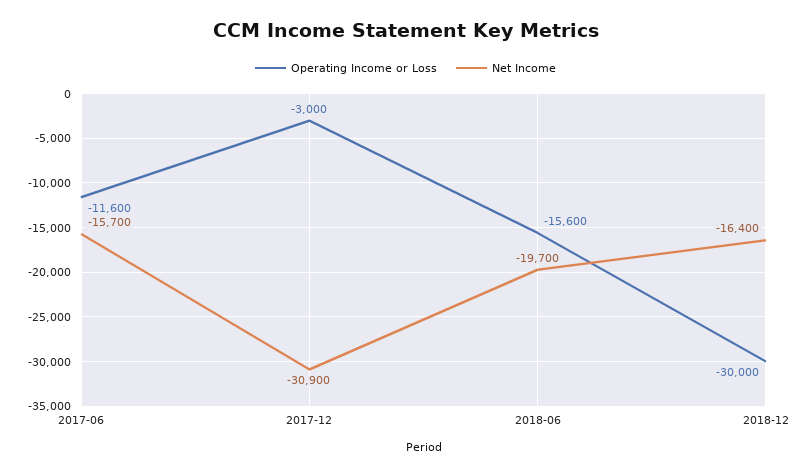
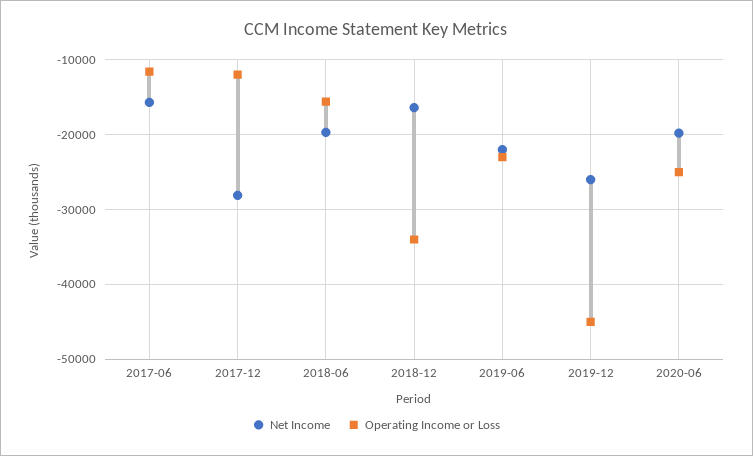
Operating Income or Loss, 2017-12: -3000 -> -12000
Net Income, 2017-12: -30900 -> -28000
Operating Income or Loss, 2018-12: -30000 -> -34000
Net Income, 2019-06: none -> -22000
Operating Income or Loss, 2019-06: none -> -23000
Net Income, 2019-12: none -> -26000
Operating Income or Loss, 2019-12: none -> -45000
Net Income, 2020-06: none -> -20000
Operating Income or Loss, 2020-06: none -> -25000

